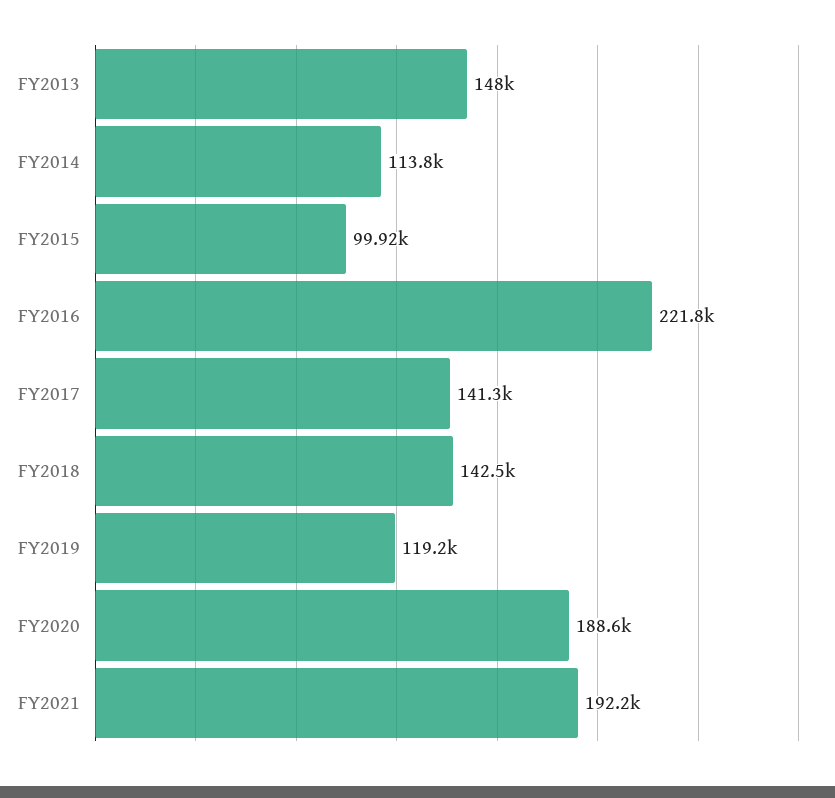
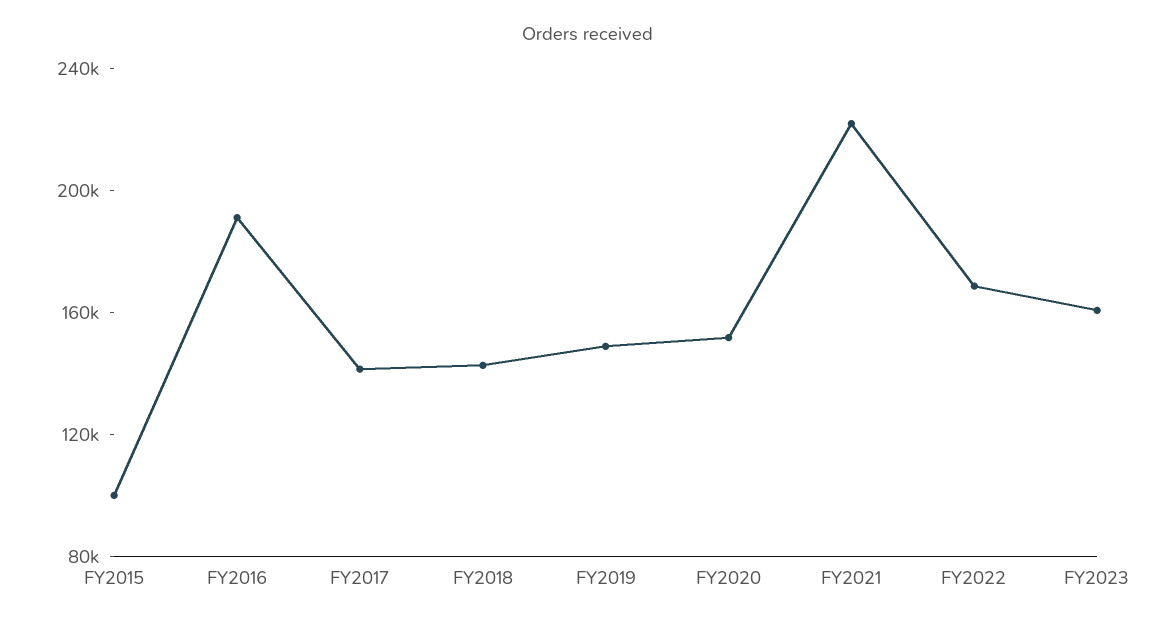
FY2013: 148000 -> none
FY2014: 113800 -> none
FY2016: 221800 -> 190000
FY2019: 119200 -> 150000
FY2020: 188600 -> 150000
FY2021: 192200 -> 220000
FY2022: none -> 170000
FY2023: none -> 160000

